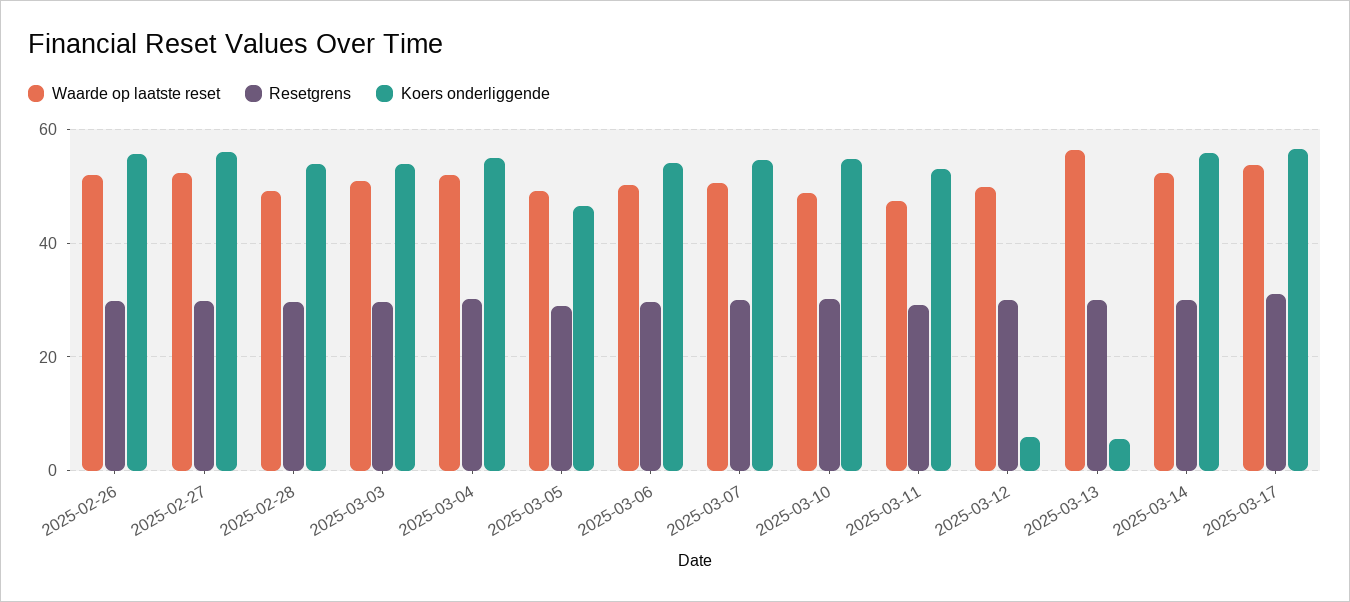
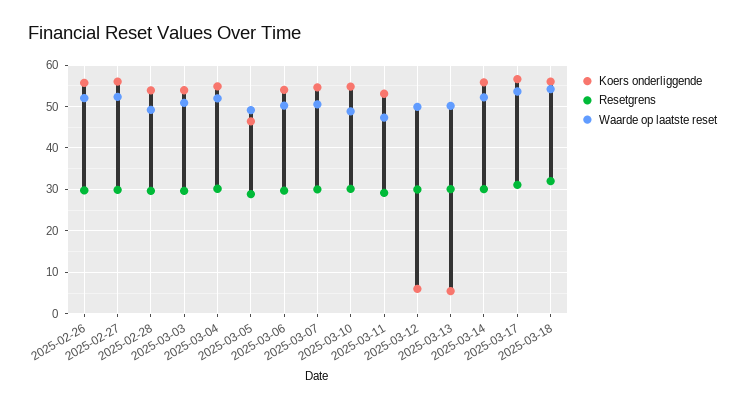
Waarde op laatste reset, 2025-03-13: 56 -> 50
Koers onderliggende, 2025-03-18: none -> 56
Resetgrens, 2025-03-18: none -> 32
Waarde op laatste reset, 2025-03-18: none -> 54

